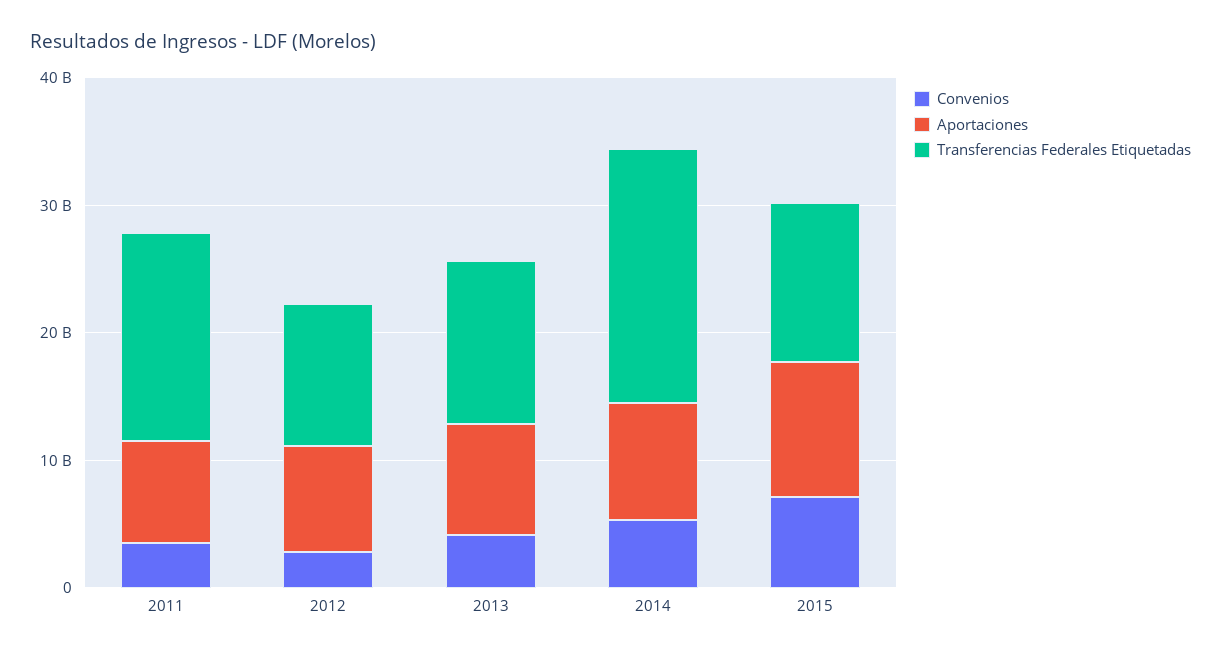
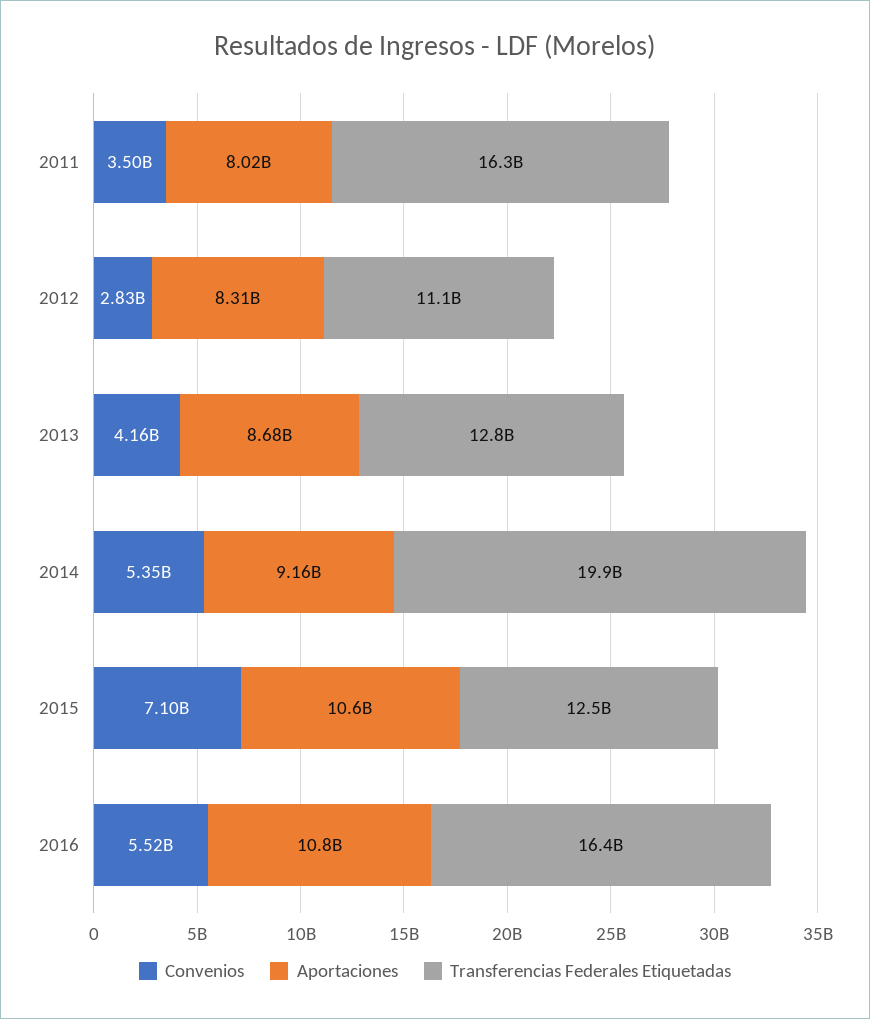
Convenios, 2016: none -> 5520000000
Aportaciones, 2016: none -> 10800000000
Transferencias Federales Etiquetadas, 2016: none -> 16400000000

